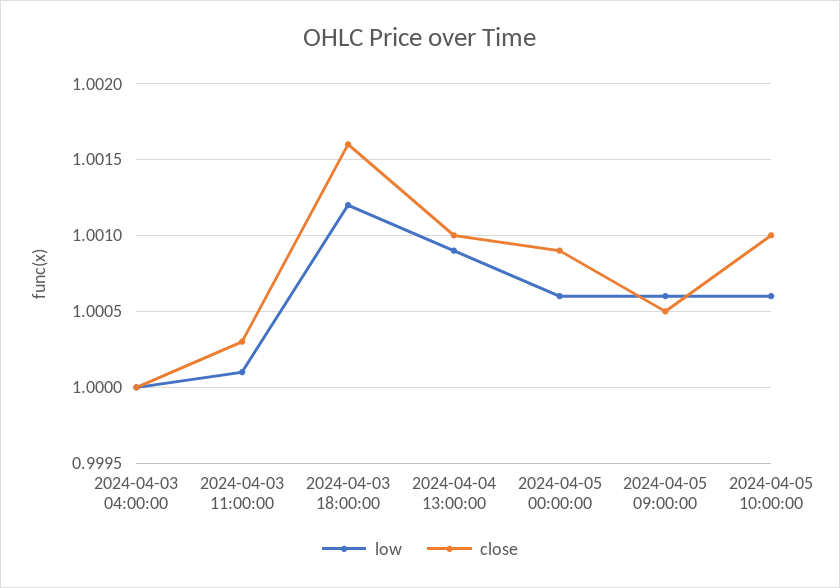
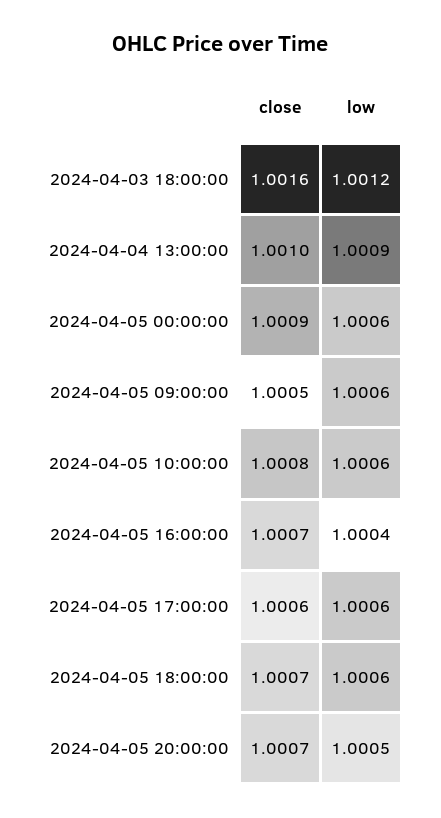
low, 2024-04-03 04:00:00: 1 -> none
close, 2024-04-03 04:00:00: 1 -> none
low, 2024-04-03 11:00:00: 1.0001 -> none
close, 2024-04-03 11:00:00: 1.0003 -> none
close, 2024-04-05 10:00:00: 1.001 -> 1.0008
close, 2024-04-05 16:00:00: none -> 1.0007
low, 2024-04-05 16:00:00: none -> 1.0004
close, 2024-04-05 17:00:00: none -> 1.0006
low, 2024-04-05 17:00:00: none -> 1.0006
close, 2024-04-05 18:00:00: none -> 1.0007
low, 2024-04-05 18:00:00: none -> 1.0006
close, 2024-04-05 20:00:00: none -> 1.0007
low, 2024-04-05 20:00:00: none -> 1.0005

